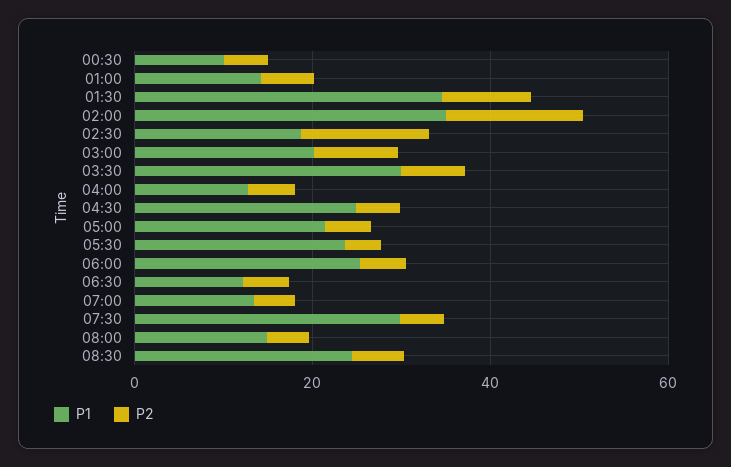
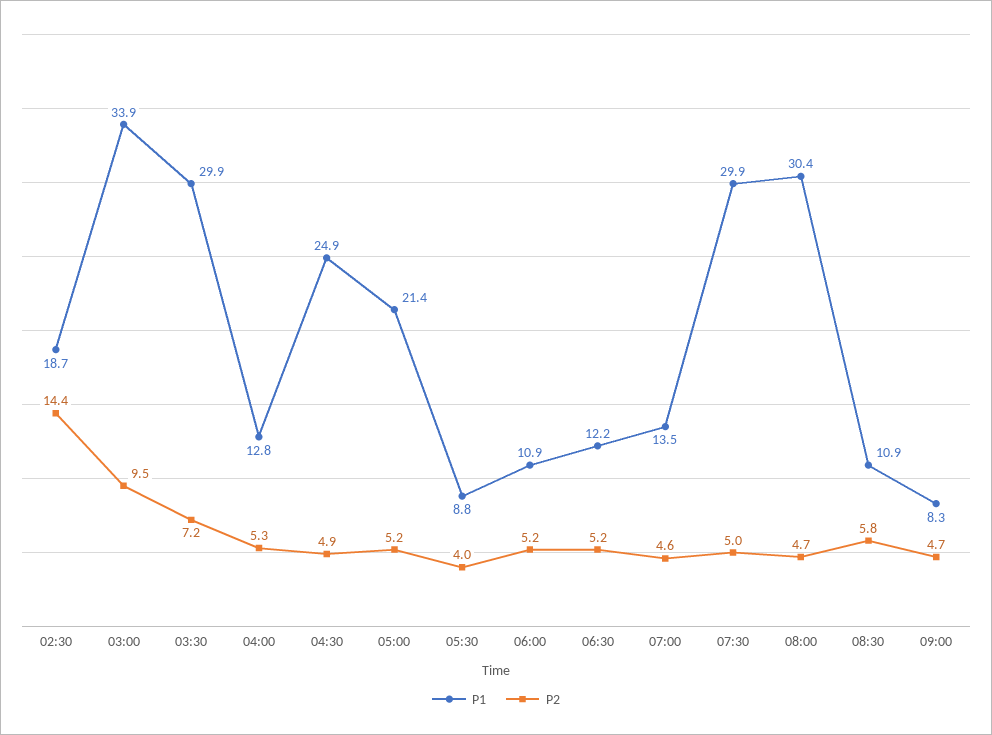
P1, 00:30: 10 -> none
P2, 00:30: 5 -> none
P1, 01:00: 15 -> none
P2, 01:00: 5 -> none
P1, 01:30: 35 -> none
P2, 01:30: 10 -> none
P1, 02:00: 35 -> none
P2, 02:00: 15 -> none
P1, 03:00: 20 -> 33.9
P1, 05:30: 25 -> 8.8
P1, 06:00: 25 -> 10.9
P1, 08:00: 15 -> 30.4
P1, 08:30: 25 -> 10.9
P1, 09:00: none -> 8.3
P2, 09:00: none -> 4.7

